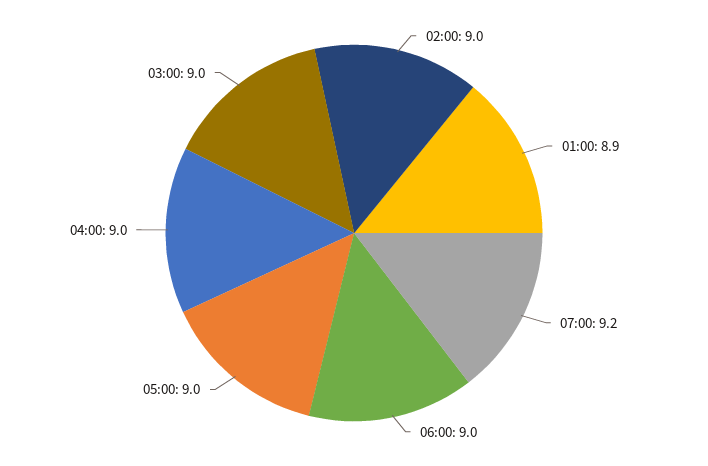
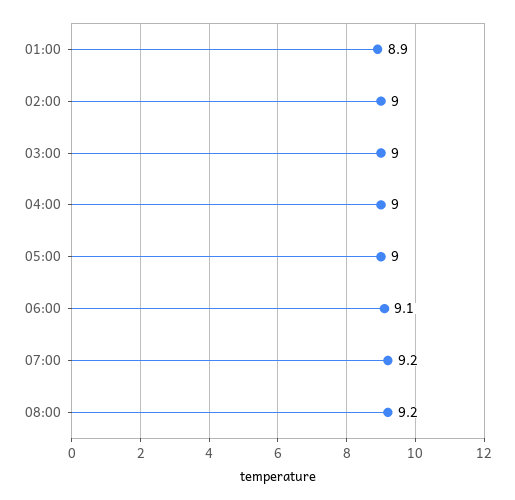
06:00: 9 -> 9.1
08:00: none -> 9.2

